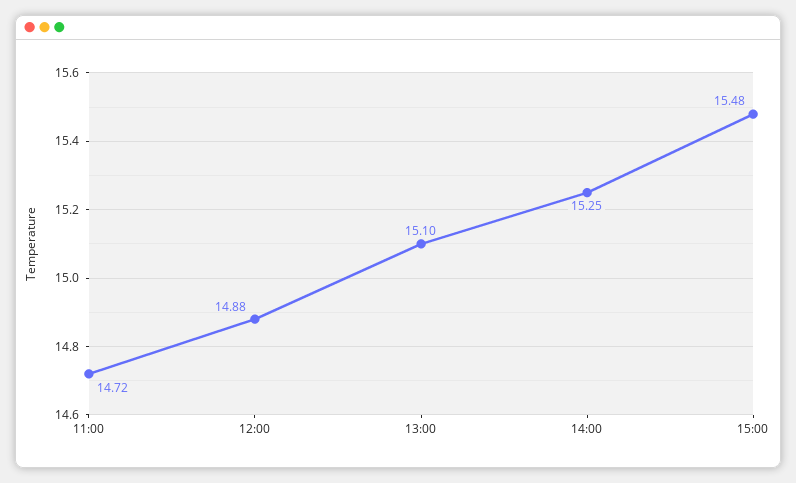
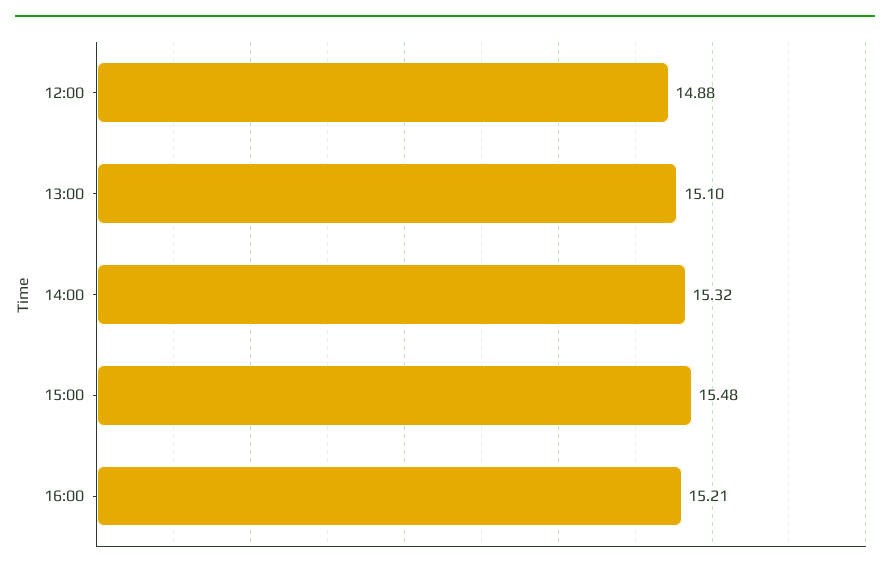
11:00: 14.72 -> none
14:00: 15.25 -> 15.32
16:00: none -> 15.21

